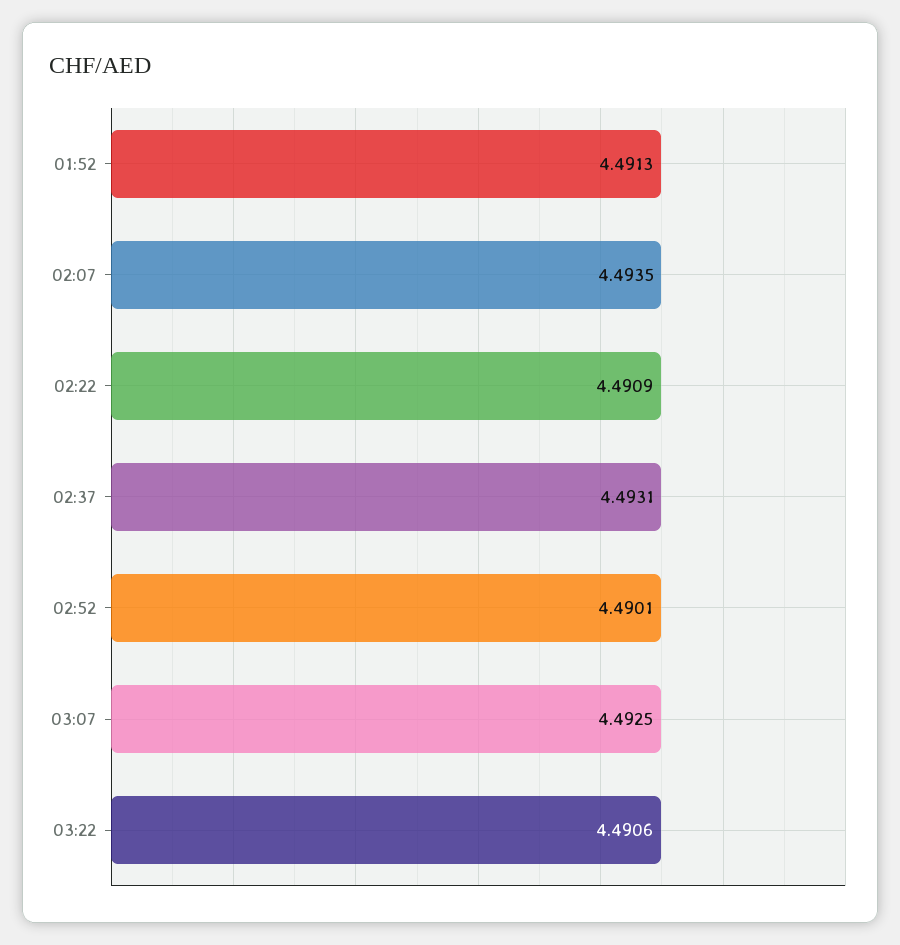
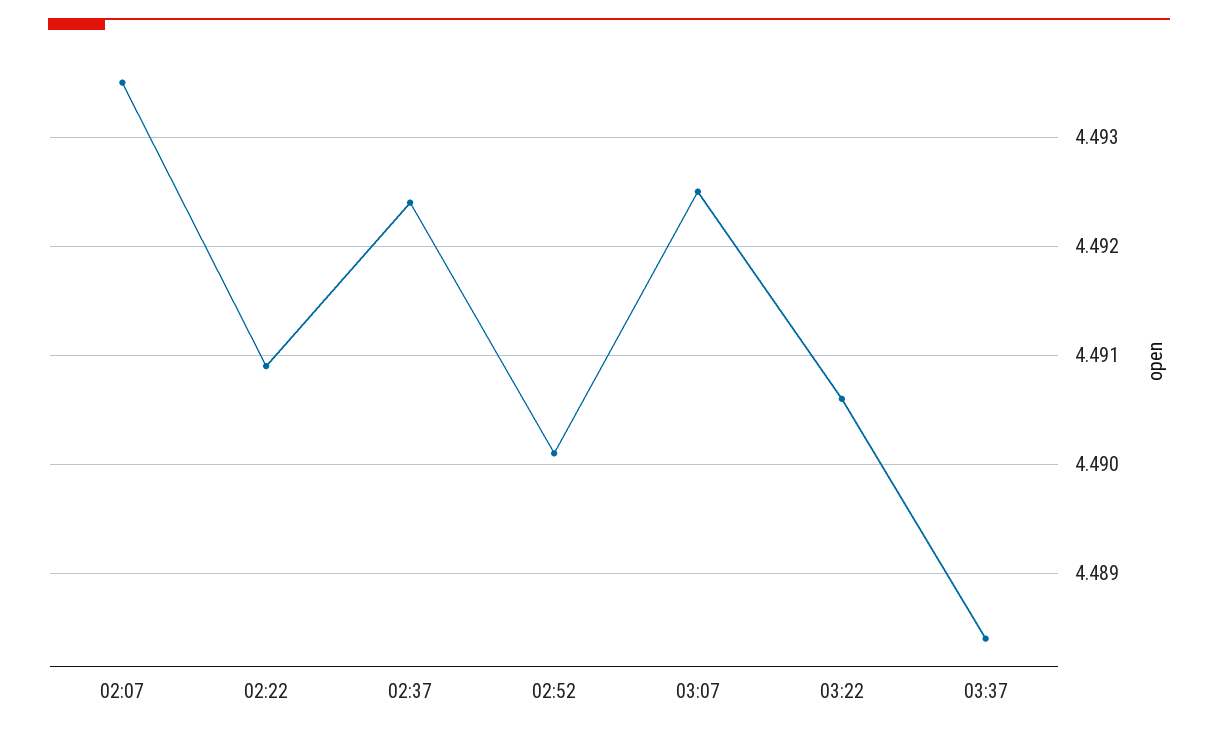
01:52: 4.4913 -> none
02:37: 4.4931 -> 4.4924
03:37: none -> 4.4884

